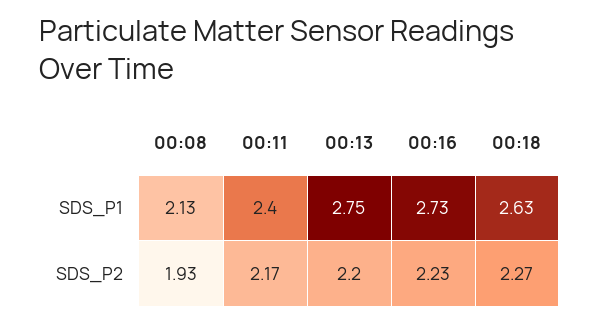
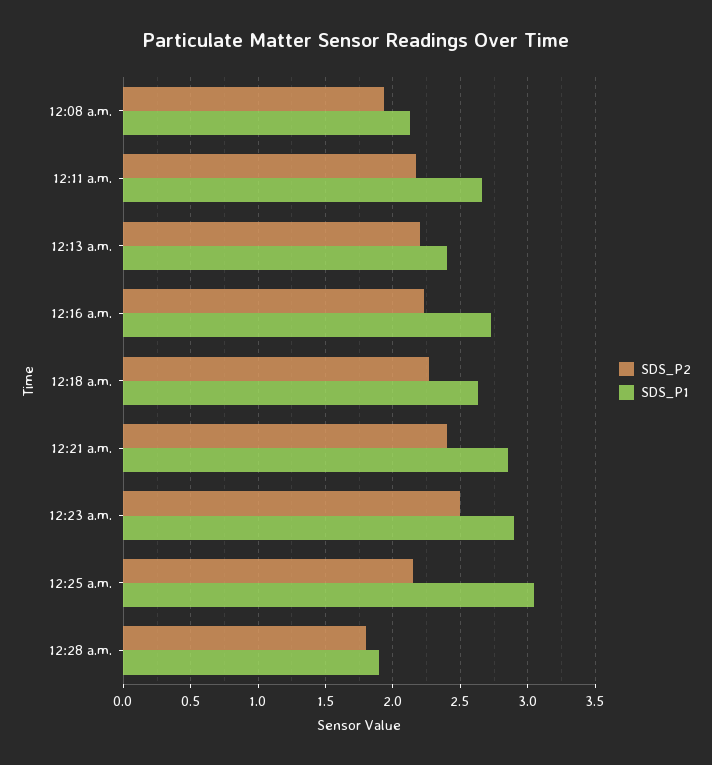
SDS_P1, 00:11: 2.4 -> 2.65
SDS_P1, 00:13: 2.75 -> 2.4
SDS_P2, 12:21 a.m.: none -> 2.4
SDS_P1, 12:21 a.m.: none -> 2.85
SDS_P2, 12:23 a.m.: none -> 2.5
SDS_P1, 12:23 a.m.: none -> 2.9
SDS_P2, 12:25 a.m.: none -> 2.15
SDS_P1, 12:25 a.m.: none -> 3.05
SDS_P2, 12:28 a.m.: none -> 1.8
SDS_P1, 12:28 a.m.: none -> 1.9

